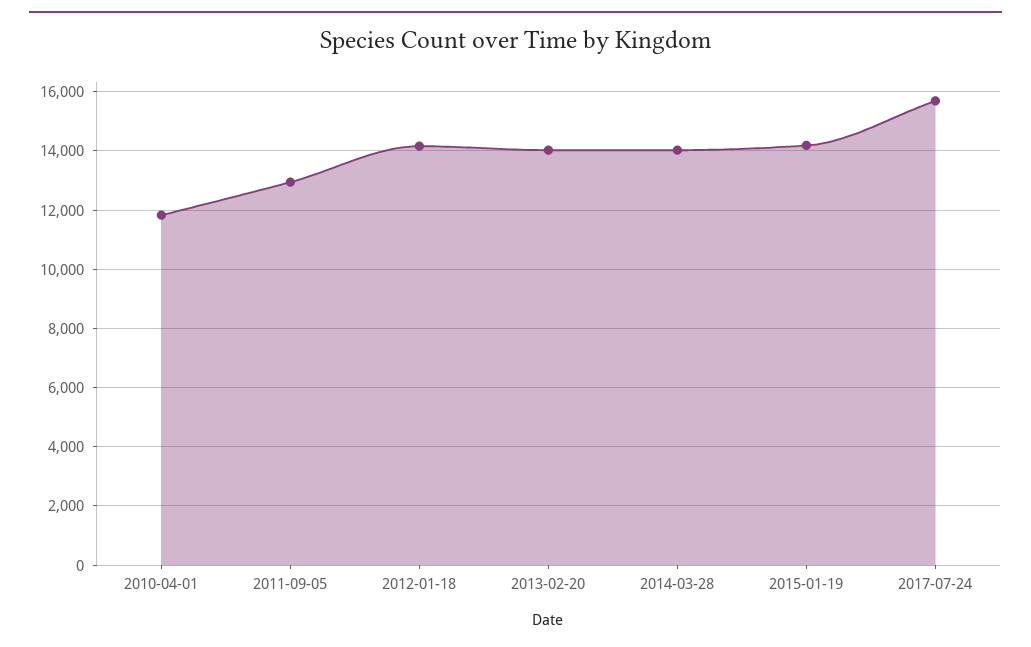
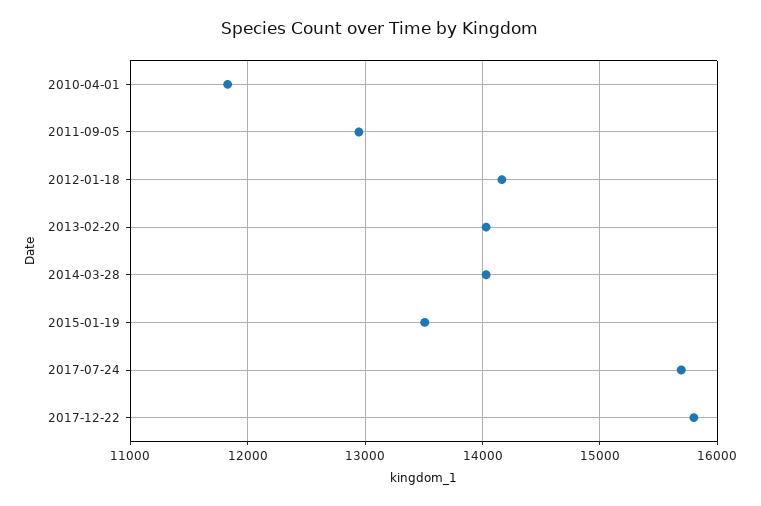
2015-01-19: 14250 -> 13500
2017-12-22: none -> 15800

